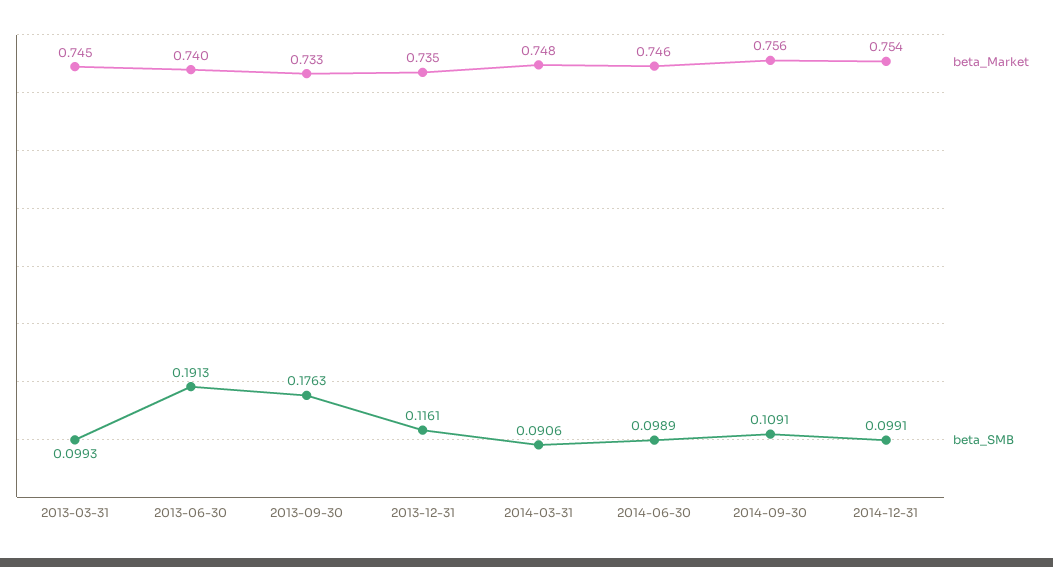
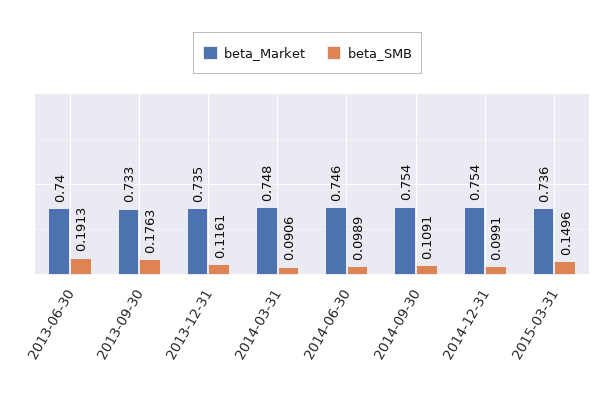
beta_Market, 2013-03-31: 0.745 -> none
beta_SMB, 2013-03-31: 0.0993 -> none
beta_Market, 2014-09-30: 0.756 -> 0.754
beta_Market, 2015-03-31: none -> 0.736
beta_SMB, 2015-03-31: none -> 0.1496

